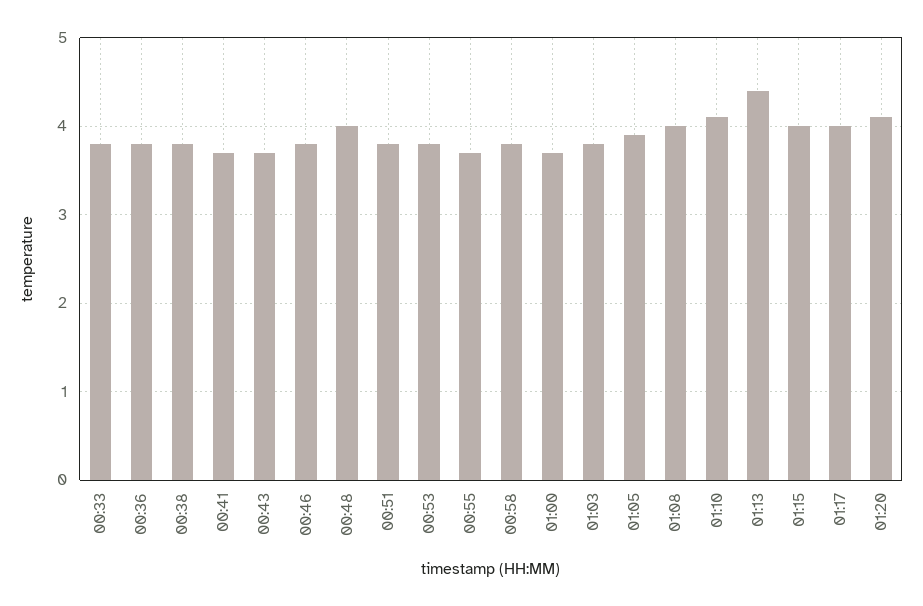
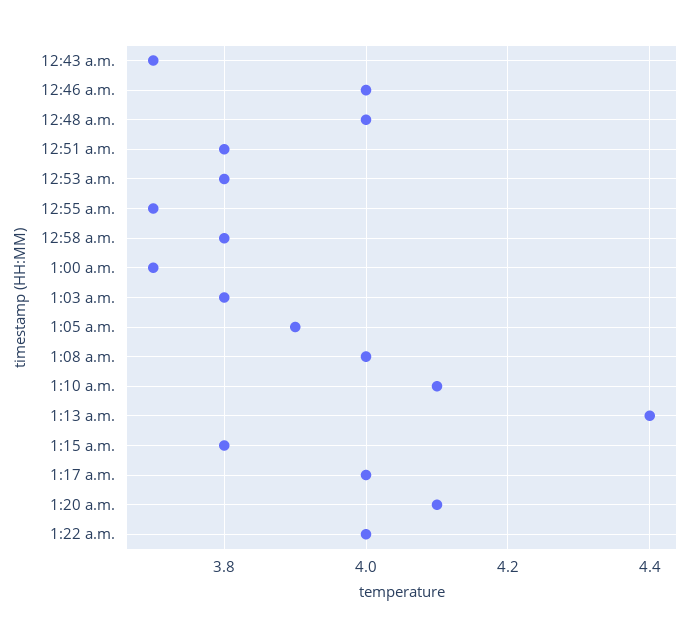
00:33: 3.8 -> none
00:36: 3.8 -> none
00:38: 3.8 -> none
00:41: 3.7 -> none
00:46: 3.8 -> 4
01:15: 4 -> 3.8
1:22 a.m.: none -> 4

